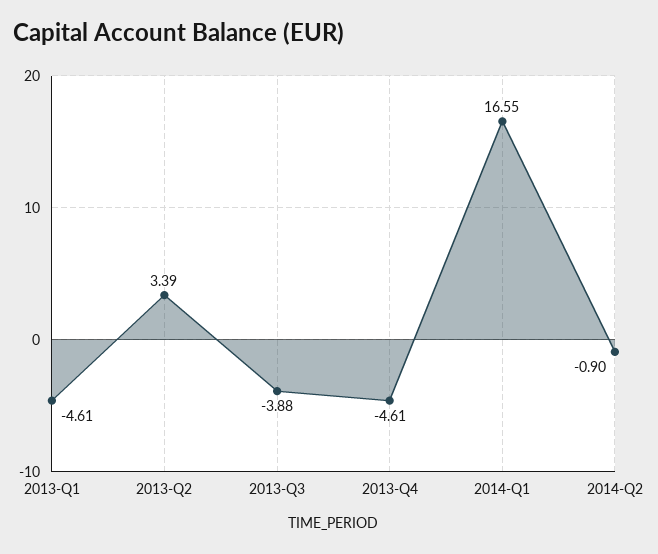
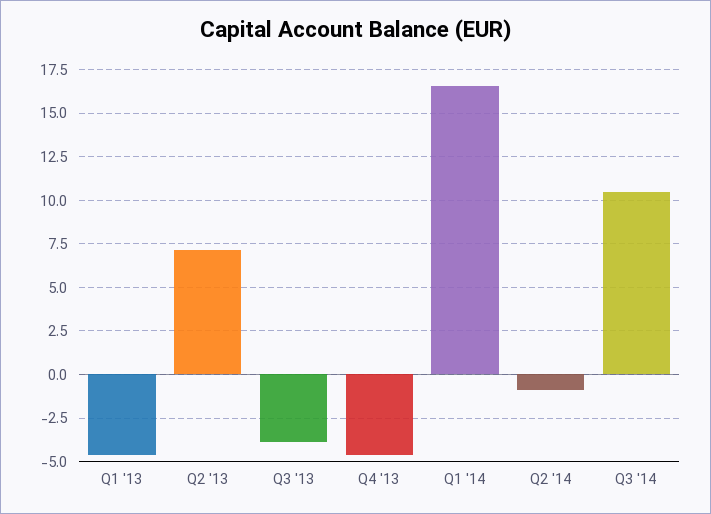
2013-Q2: 3.39 -> 7
Q3 '14: none -> 10.5

